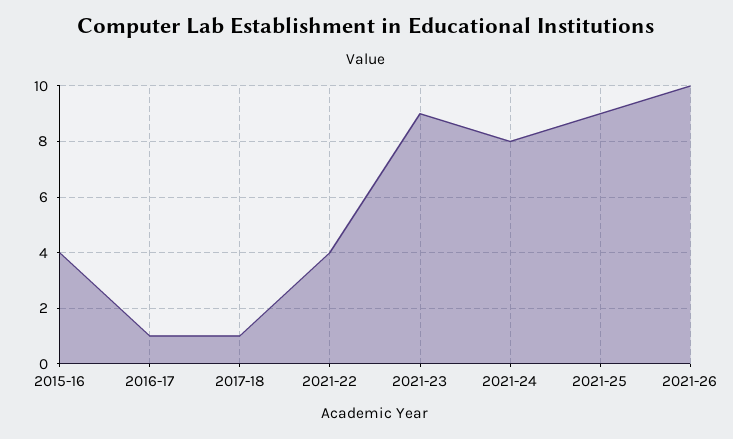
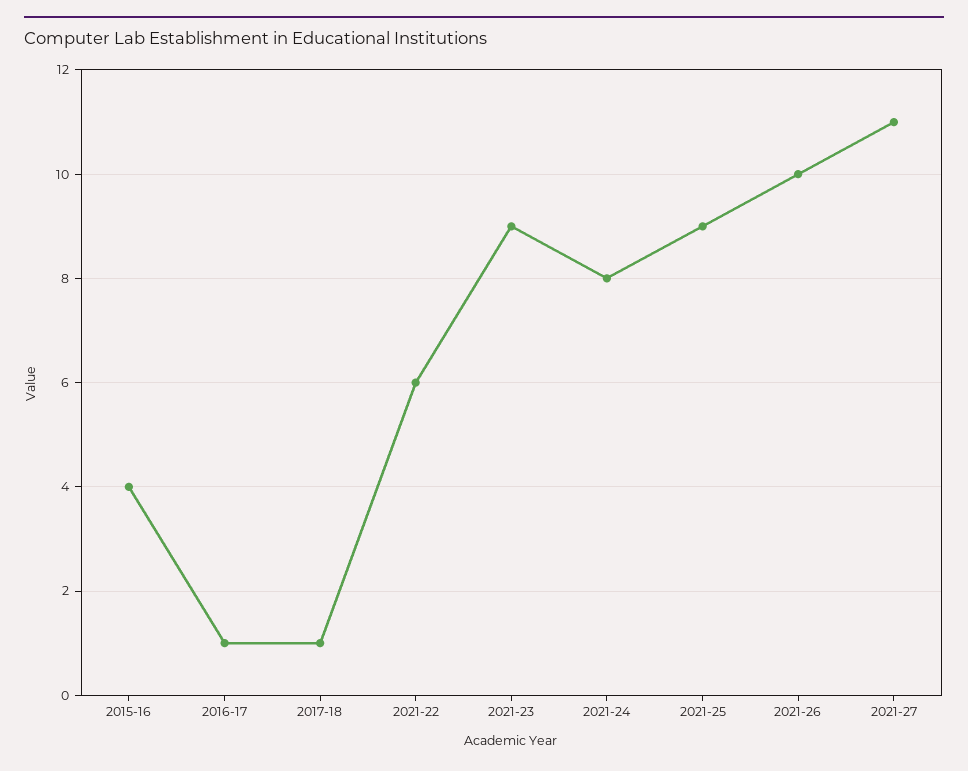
2021-22: 4 -> 6
2021-27: none -> 11

